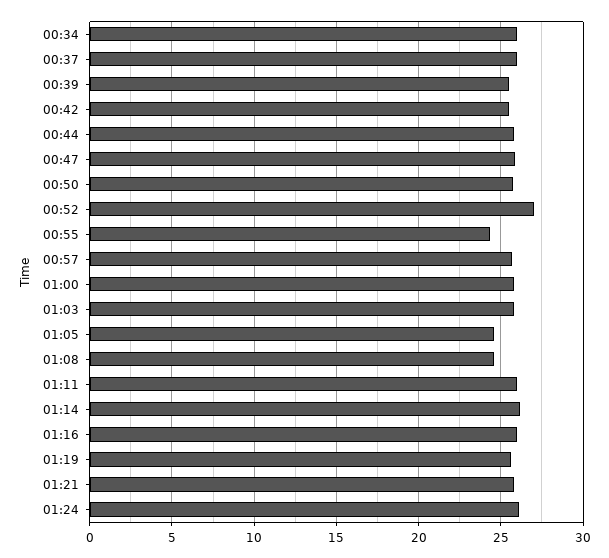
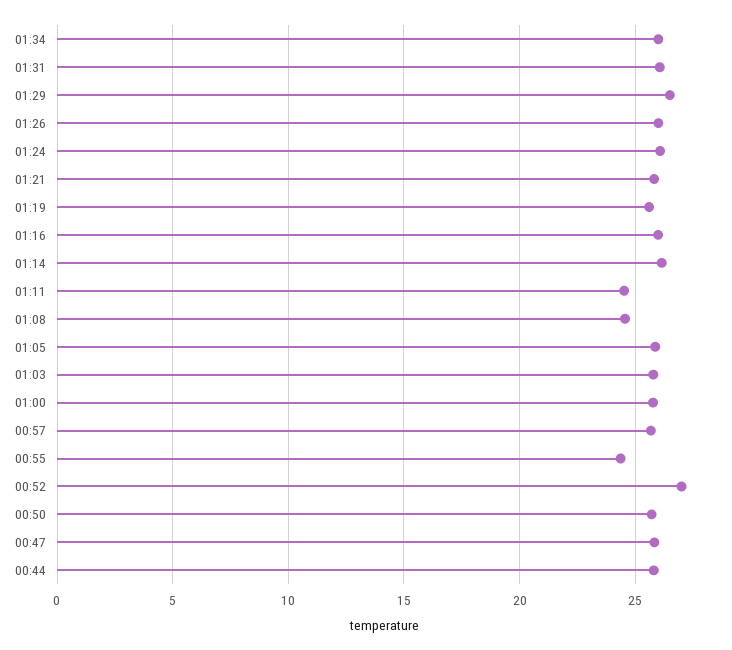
00:34: 26 -> none
00:37: 26 -> none
00:39: 25.5 -> none
00:42: 25.5 -> none
01:05: 24.5 -> 26
01:11: 26 -> 24.5
01:34: none -> 26
01:31: none -> 26
01:29: none -> 26.5
01:26: none -> 26

